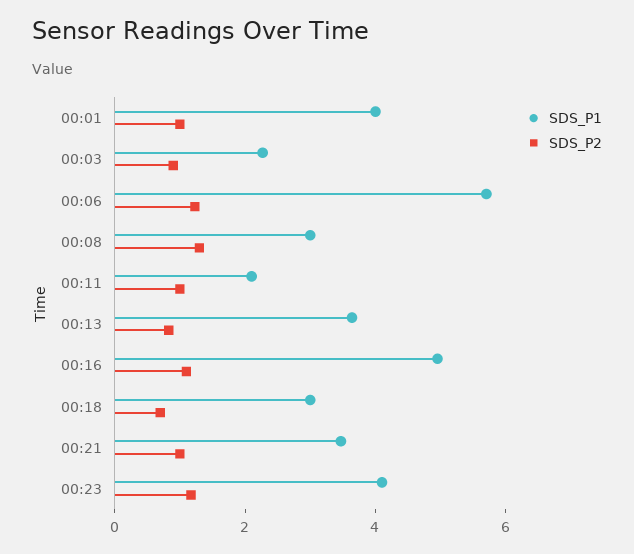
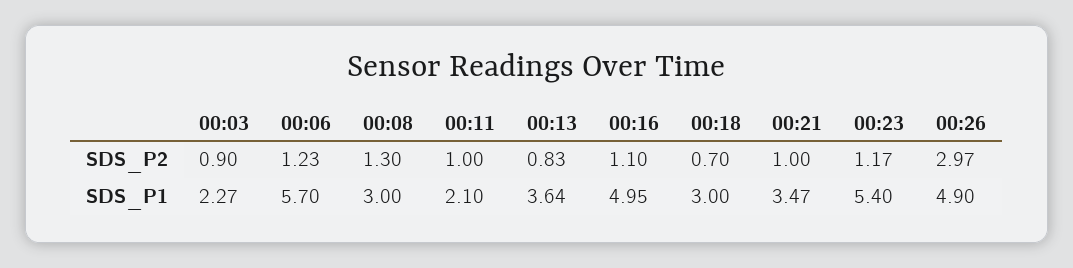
SDS_P1, 00:01: 4 -> none
SDS_P2, 00:01: 1 -> none
SDS_P1, 00:23: 4 -> 5.4
SDS_P2, 00:26: none -> 2.97
SDS_P1, 00:26: none -> 4.9

